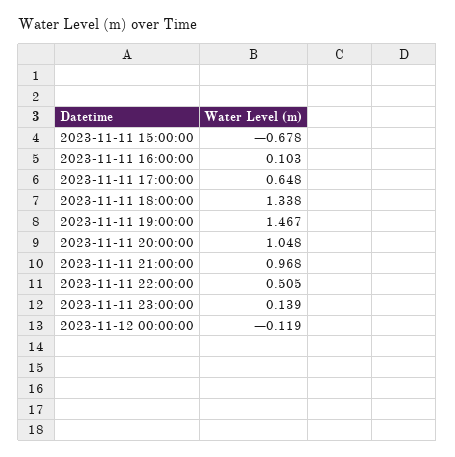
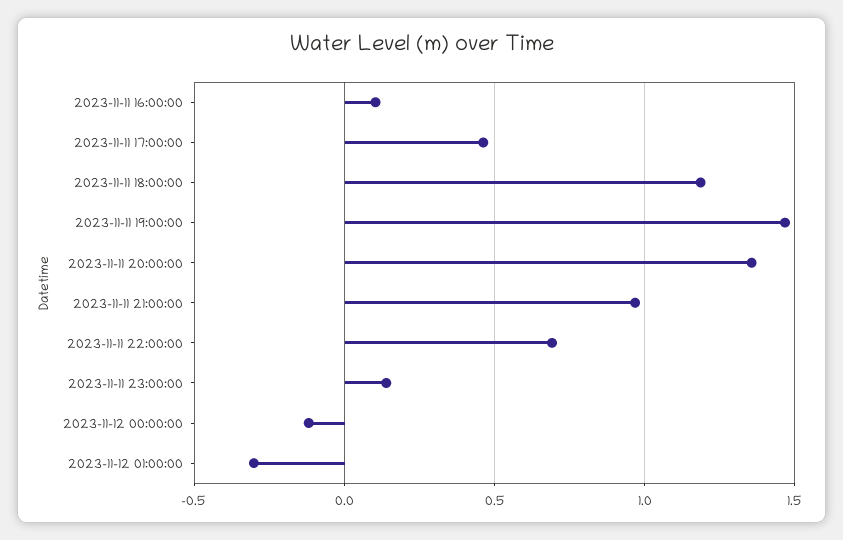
2023-11-11 15:00:00: -0.678 -> none
2023-11-11 17:00:00: 0.648 -> 0.45
2023-11-11 18:00:00: 1.338 -> 1.2
2023-11-11 20:00:00: 1.048 -> 1.35
2023-11-11 22:00:00: 0.505 -> 0.7
2023-11-12 01:00:00: none -> -0.3

